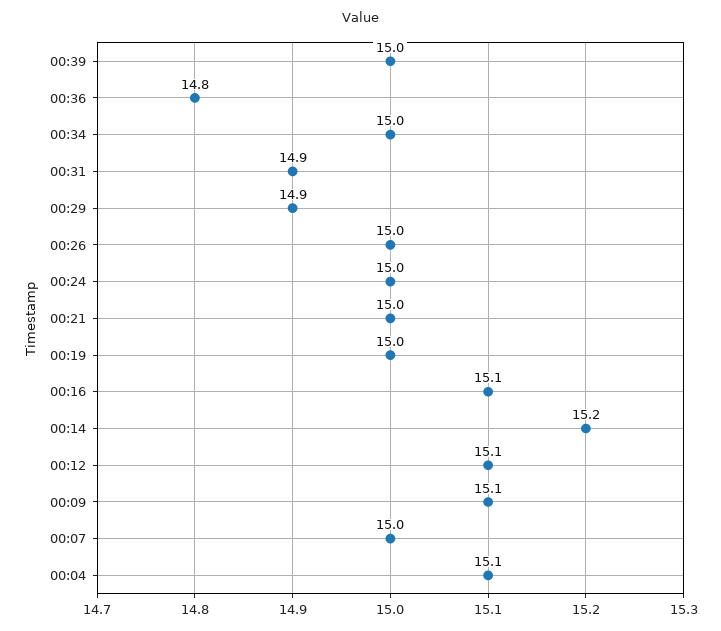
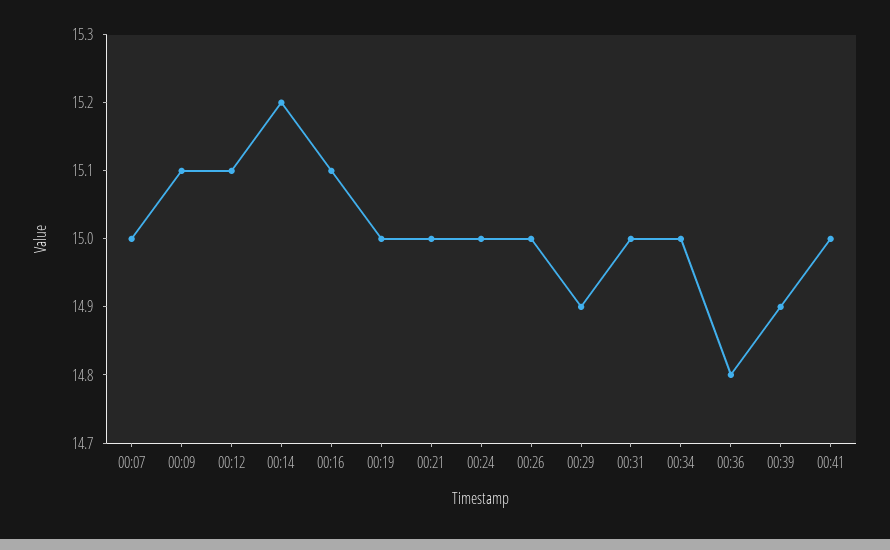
00:39: 15 -> 14.9
00:31: 14.9 -> 15
00:04: 15.1 -> none
00:41: none -> 15

